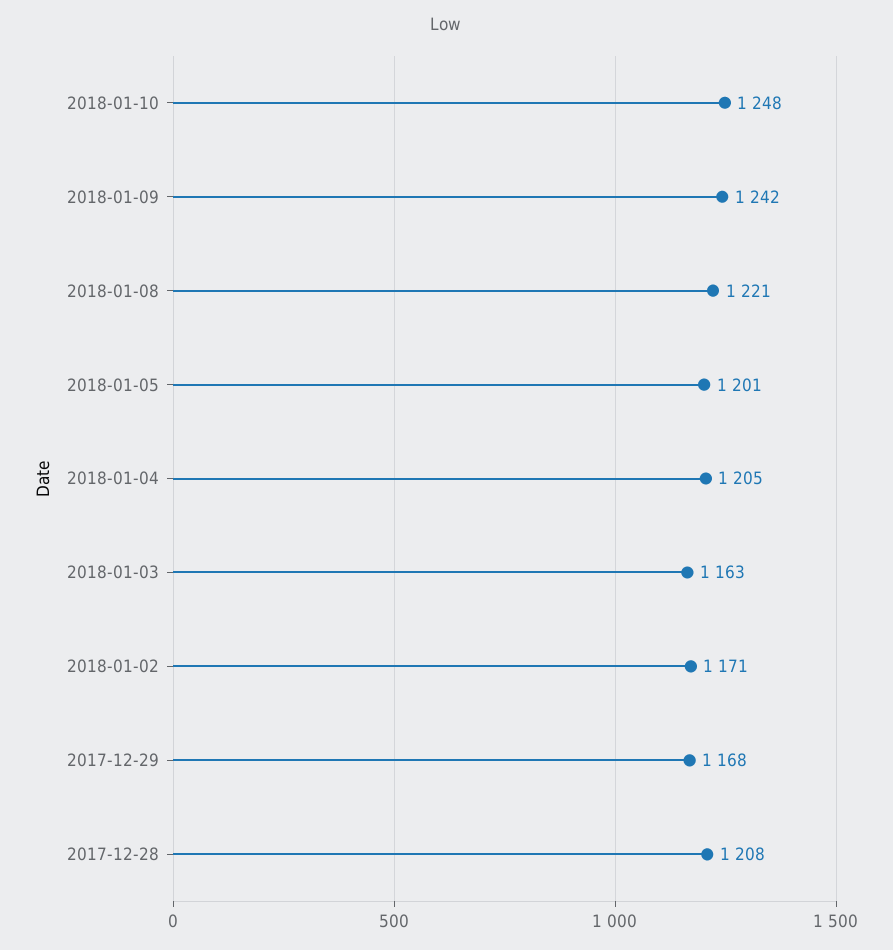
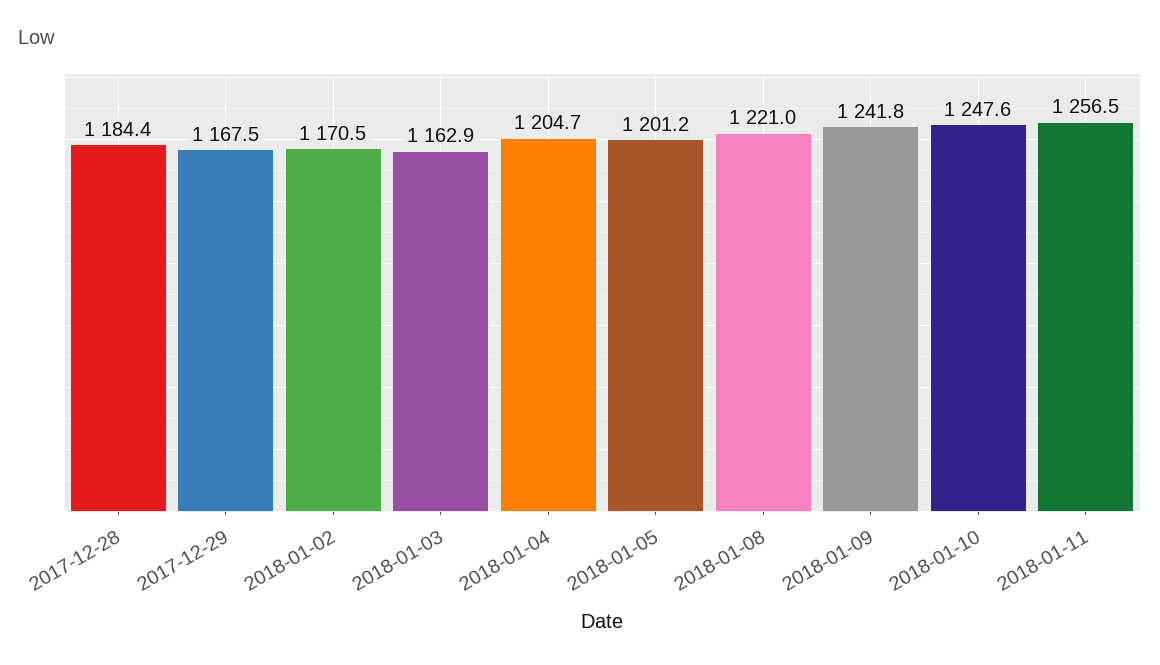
2017-12-28: 1208 -> 1184.4
2018-01-11: none -> 1256.5

